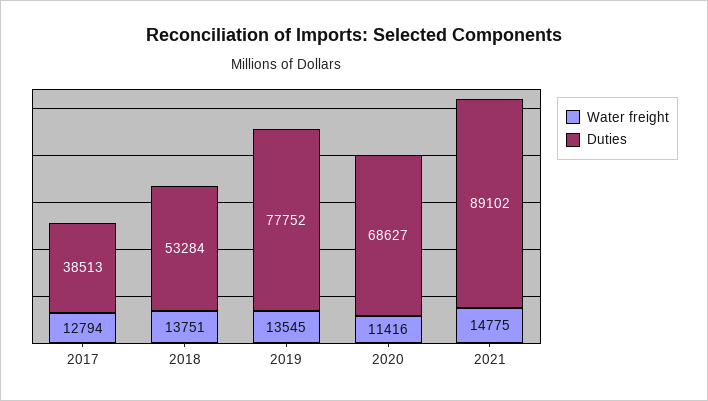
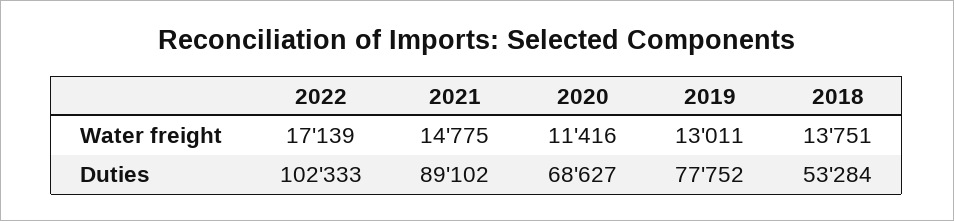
Water freight, 2017: 12794 -> none
Duties, 2017: 38513 -> none
Water freight, 2019: 13545 -> 13011
Water freight, 2022: none -> 17139
Duties, 2022: none -> 102333

